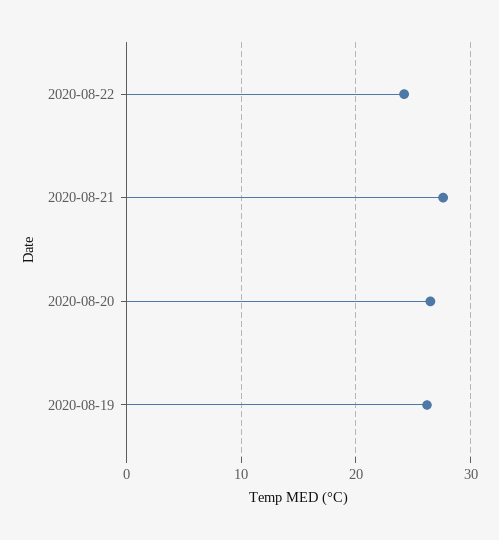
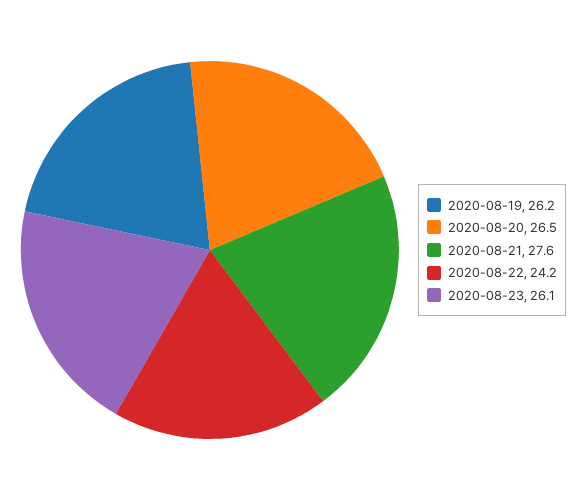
2020-08-23: none -> 26.1

